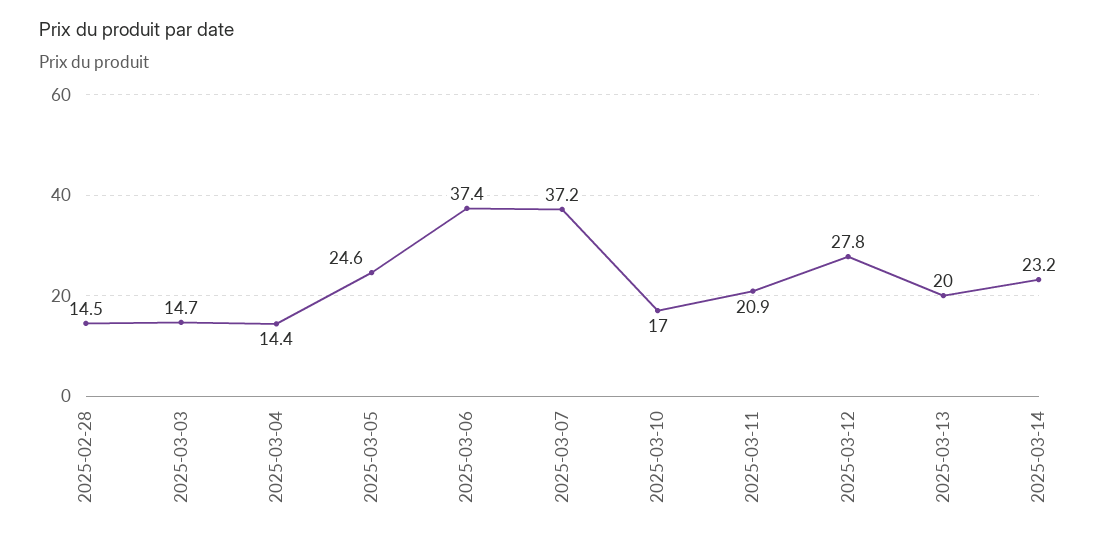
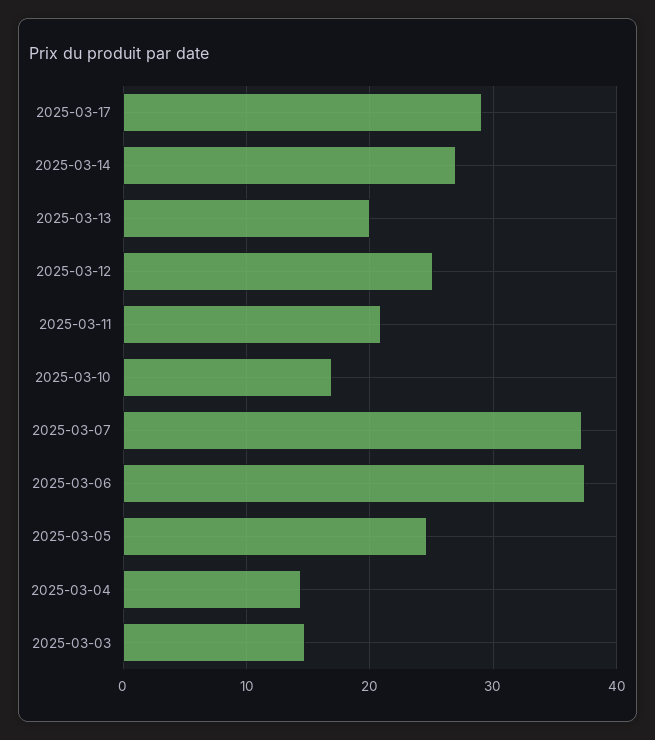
2025-02-28: 14.5 -> none
2025-03-12: 27.8 -> 25
2025-03-14: 23.2 -> 27
2025-03-17: none -> 29

